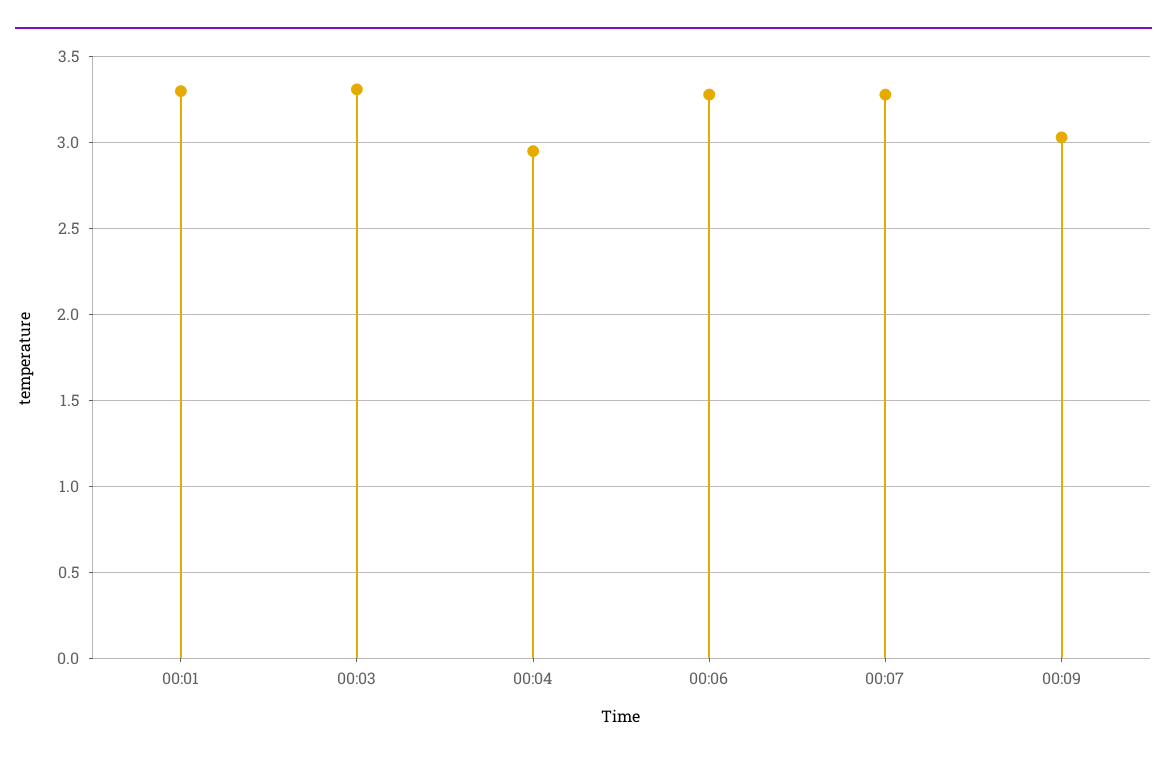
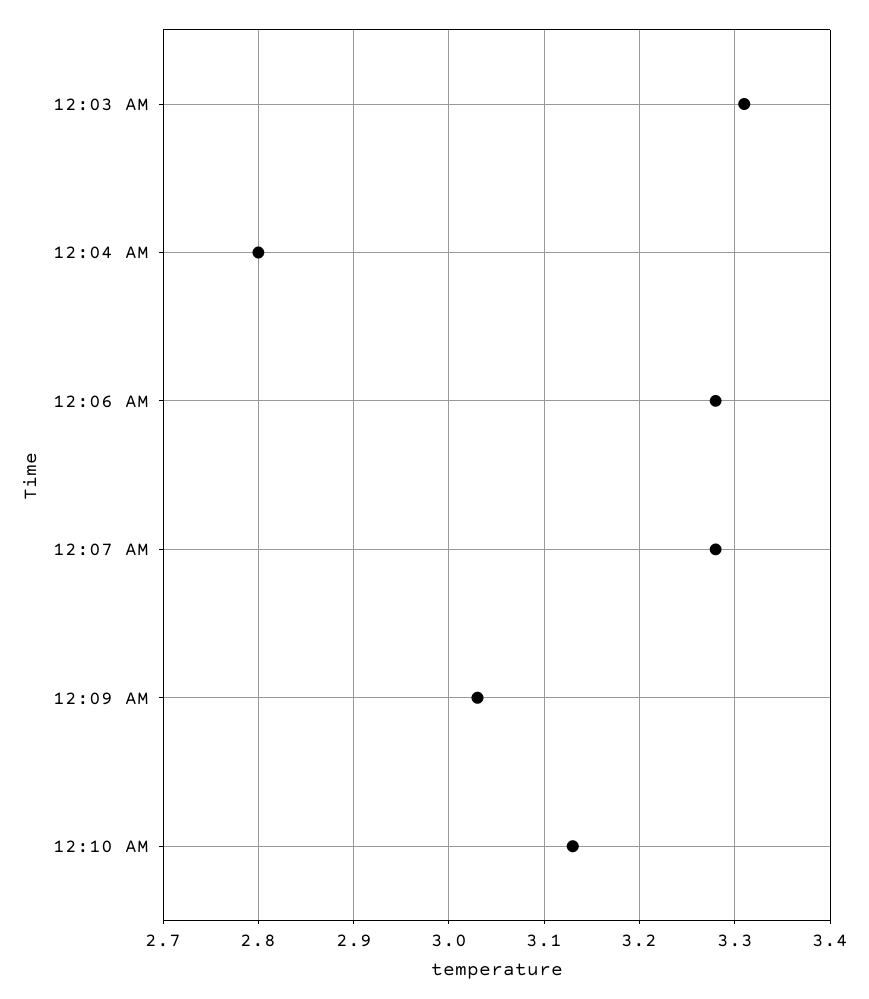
00:01: 3.3 -> none
00:04: 2.95 -> 2.8
12:10 AM: none -> 3.13

